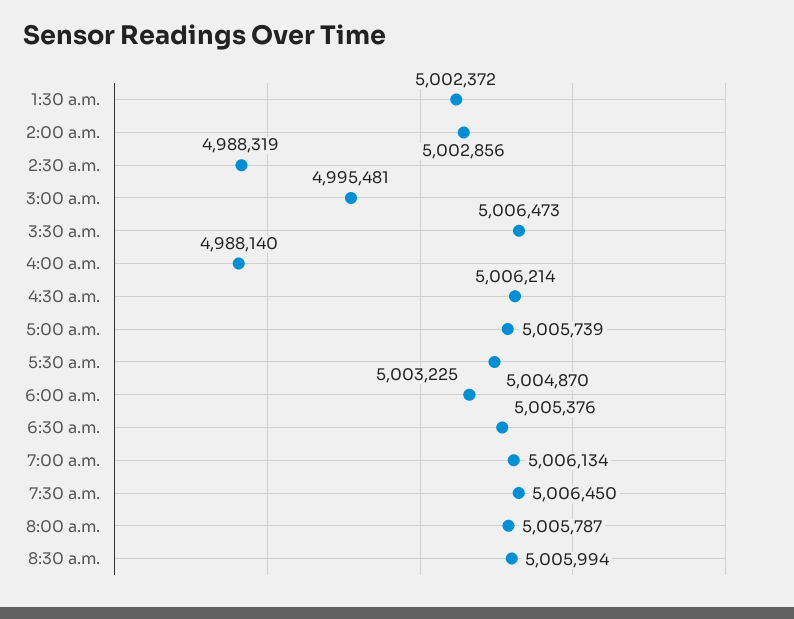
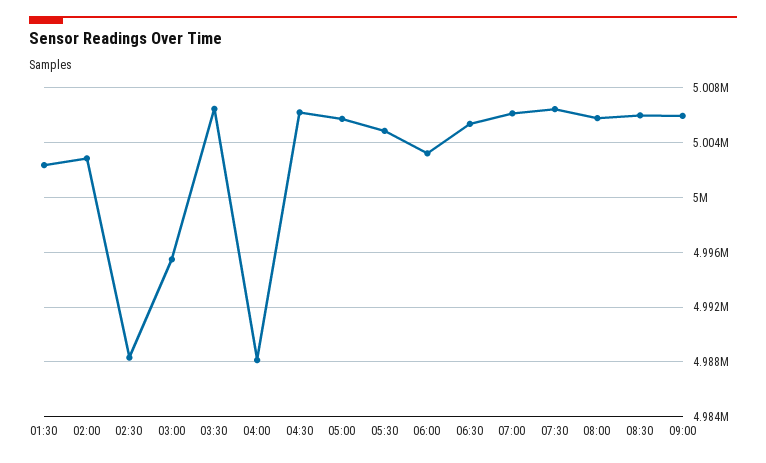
09:00: none -> 5006000

